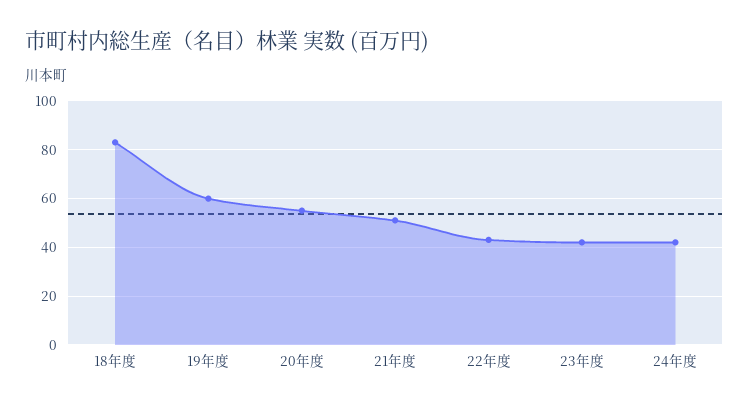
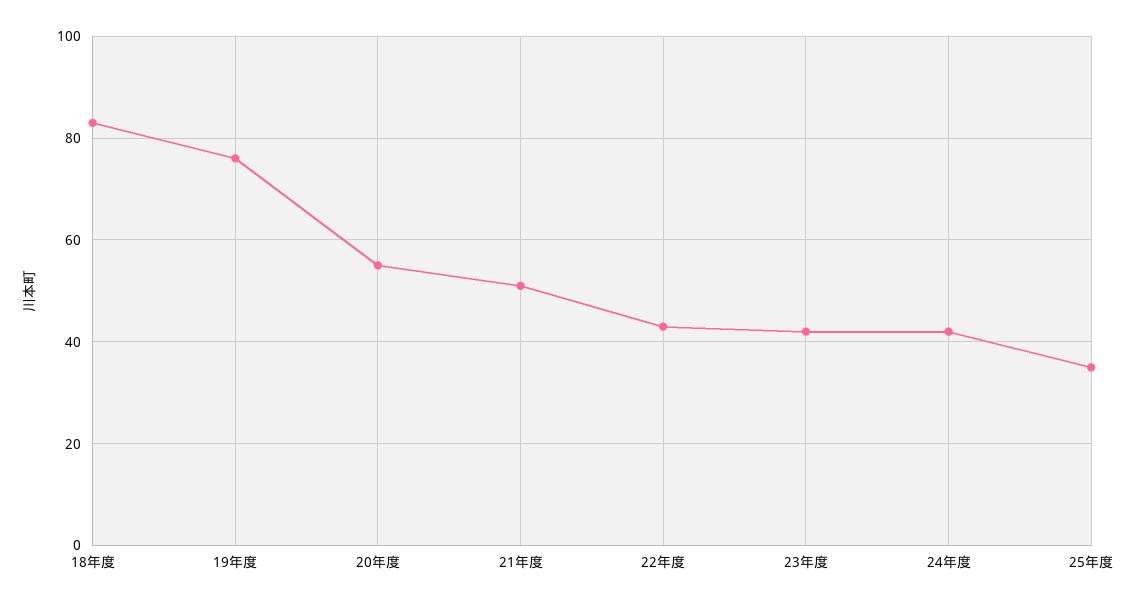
19年度: 60 -> 75
25年度: none -> 35

